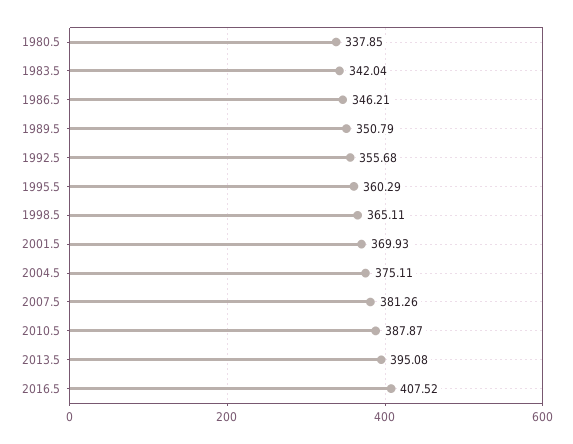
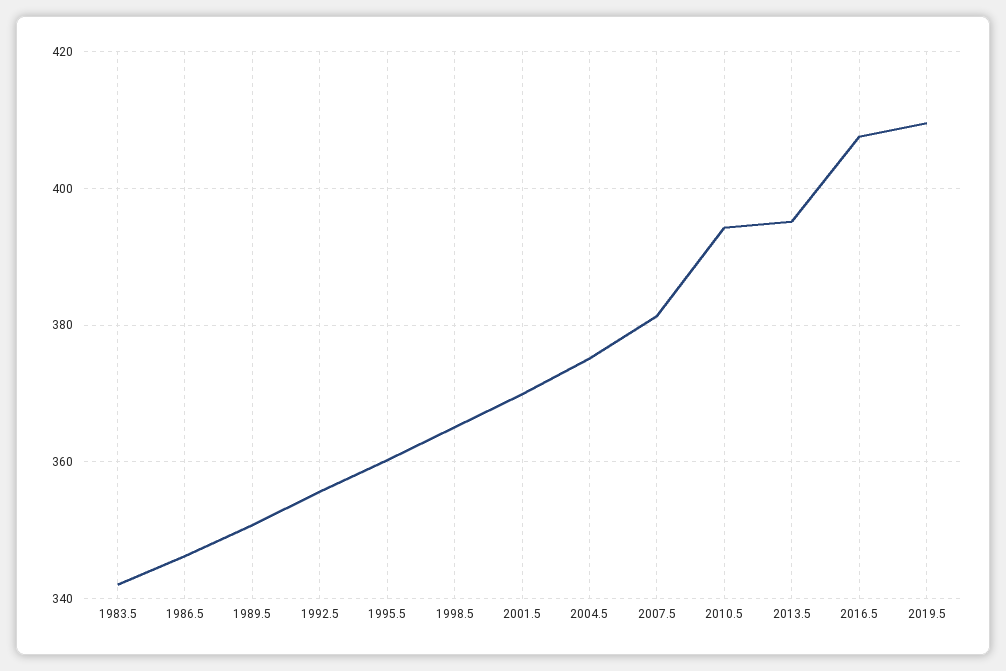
1980.5: 337.85 -> none
2010.5: 387.87 -> 394
2019.5: none -> 410

